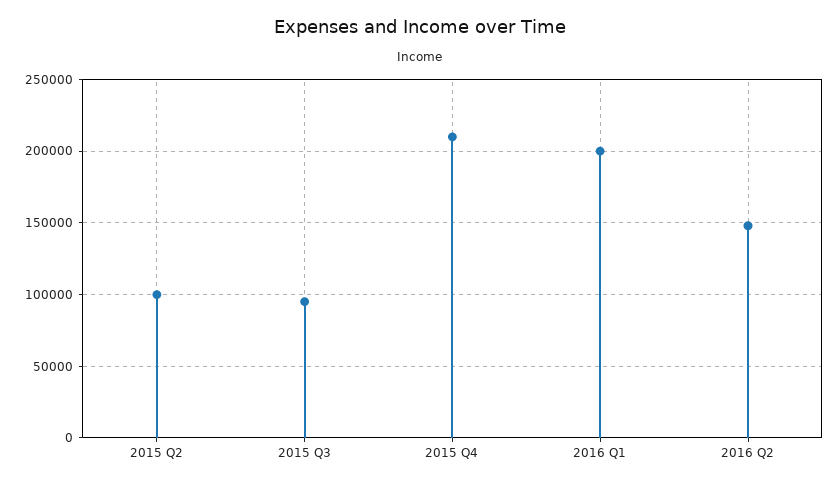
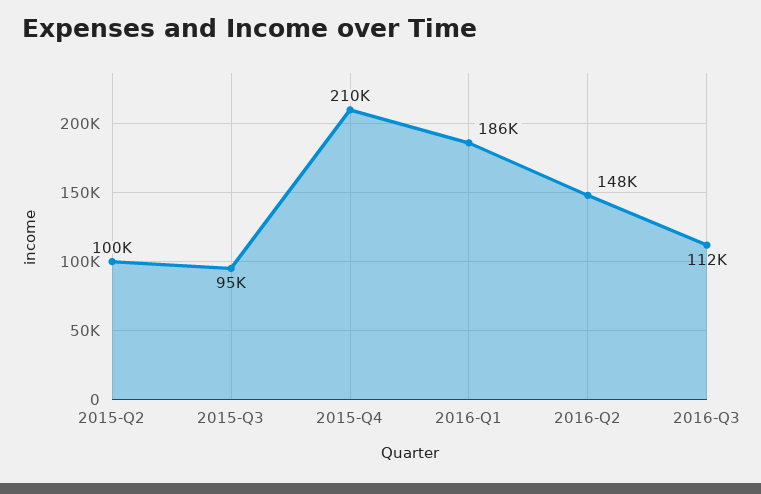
2016 Q1: 200000 -> 186000
2016-Q3: none -> 112000

